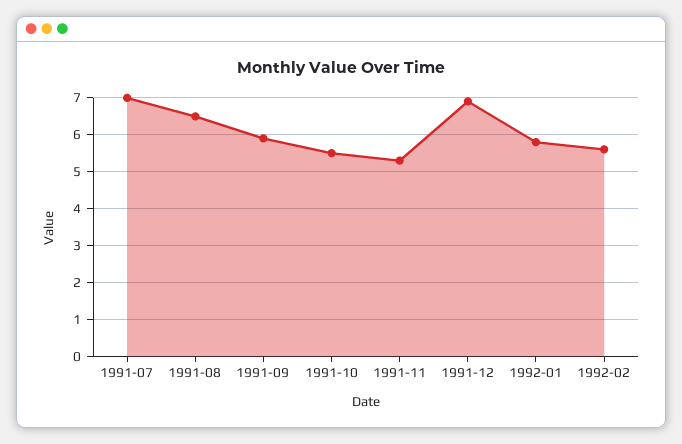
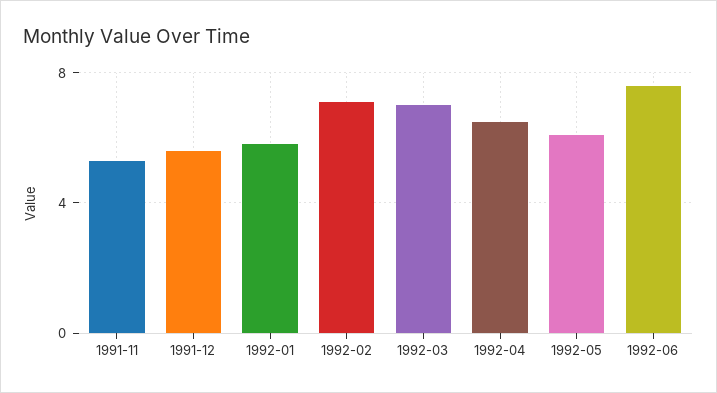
1991-07: 7 -> none
1991-08: 6.5 -> none
1991-09: 6 -> none
1991-10: 5.5 -> none
1991-12: 7 -> 5.5
1992-02: 5.5 -> 7
1992-03: none -> 7
1992-04: none -> 6.5
1992-05: none -> 6
1992-06: none -> 7.5

